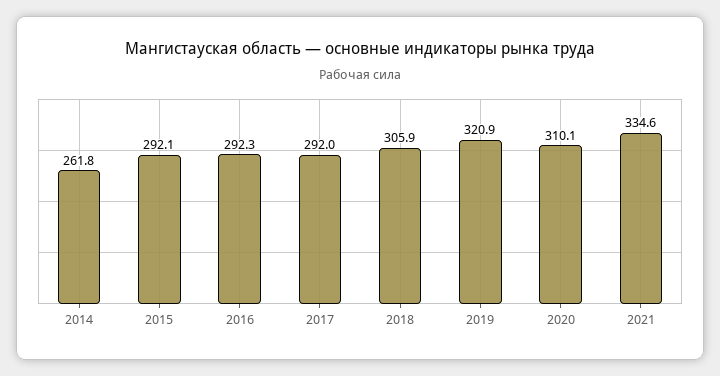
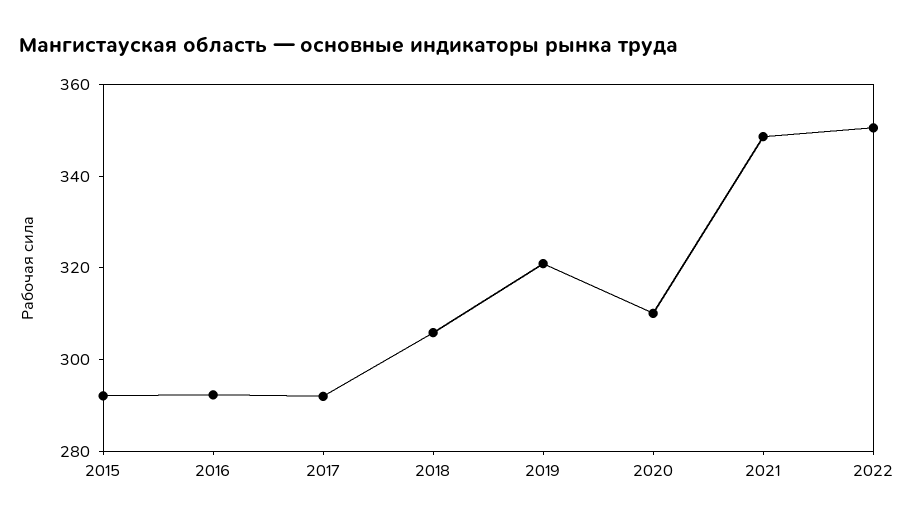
2014: 261.8 -> none
2021: 334.6 -> 350
2022: none -> 350

